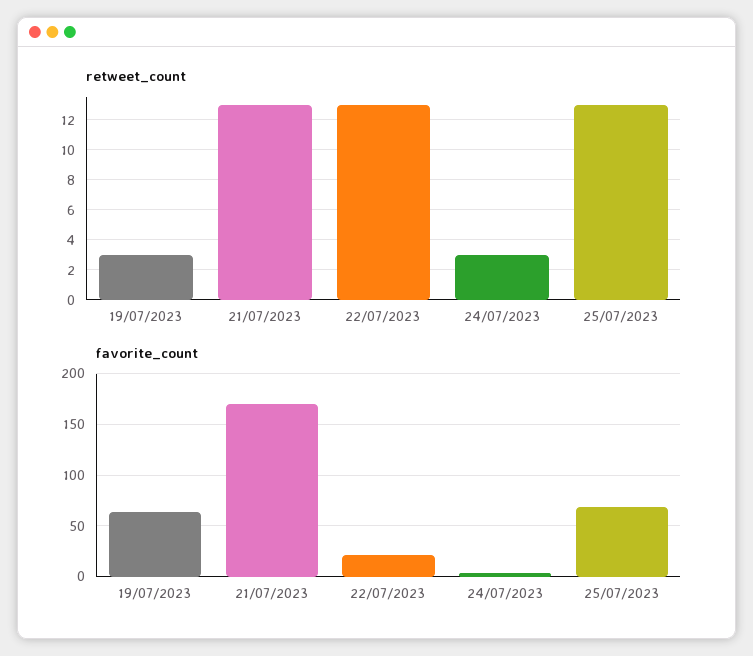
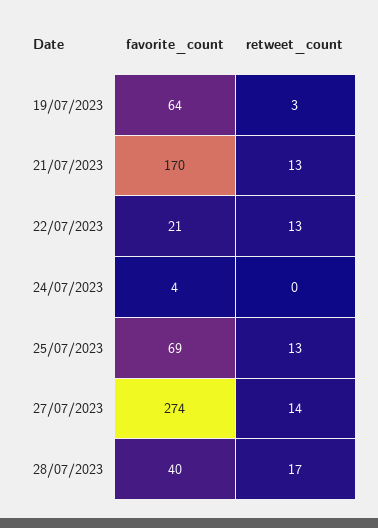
retweet_count, 24/07/2023: 3 -> 0
favorite_count, 27/07/2023: none -> 274
retweet_count, 27/07/2023: none -> 14
favorite_count, 28/07/2023: none -> 40
retweet_count, 28/07/2023: none -> 17

